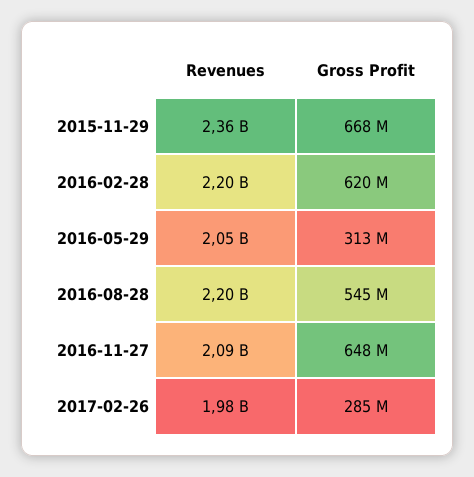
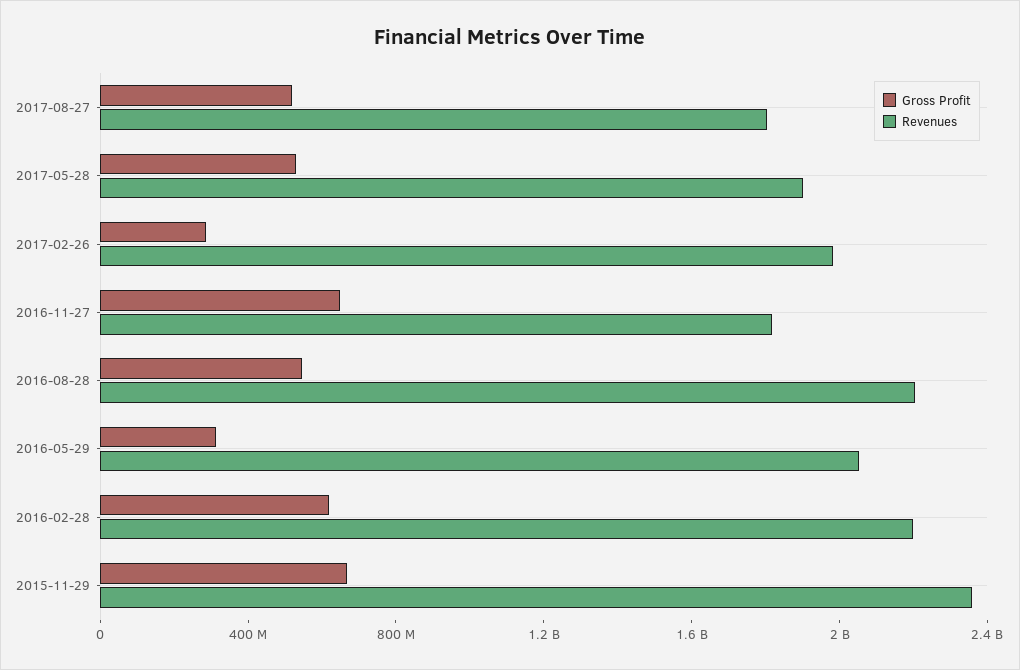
Revenues, 2016-11-27: 2090000000 -> 1800000000
Gross Profit, 2017-08-27: none -> 500000000
Revenues, 2017-08-27: none -> 1800000000
Gross Profit, 2017-05-28: none -> 500000000
Revenues, 2017-05-28: none -> 1900000000

